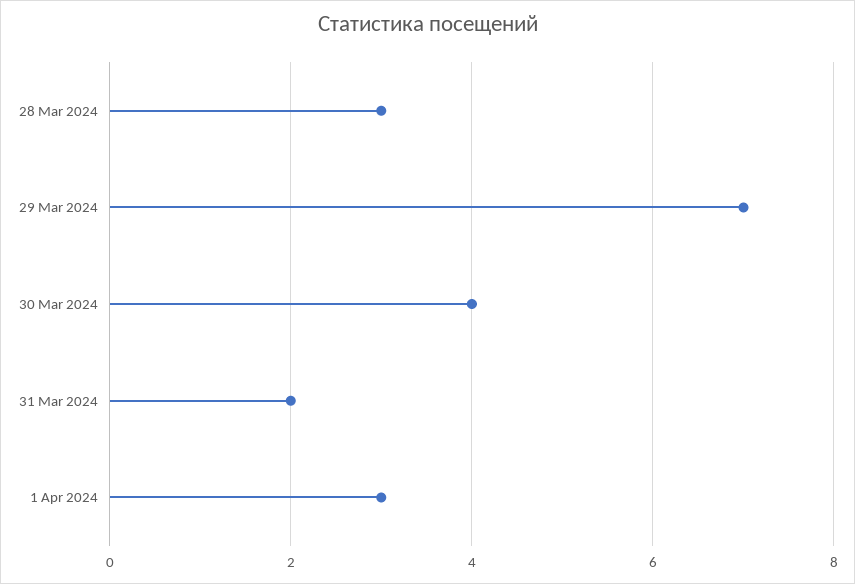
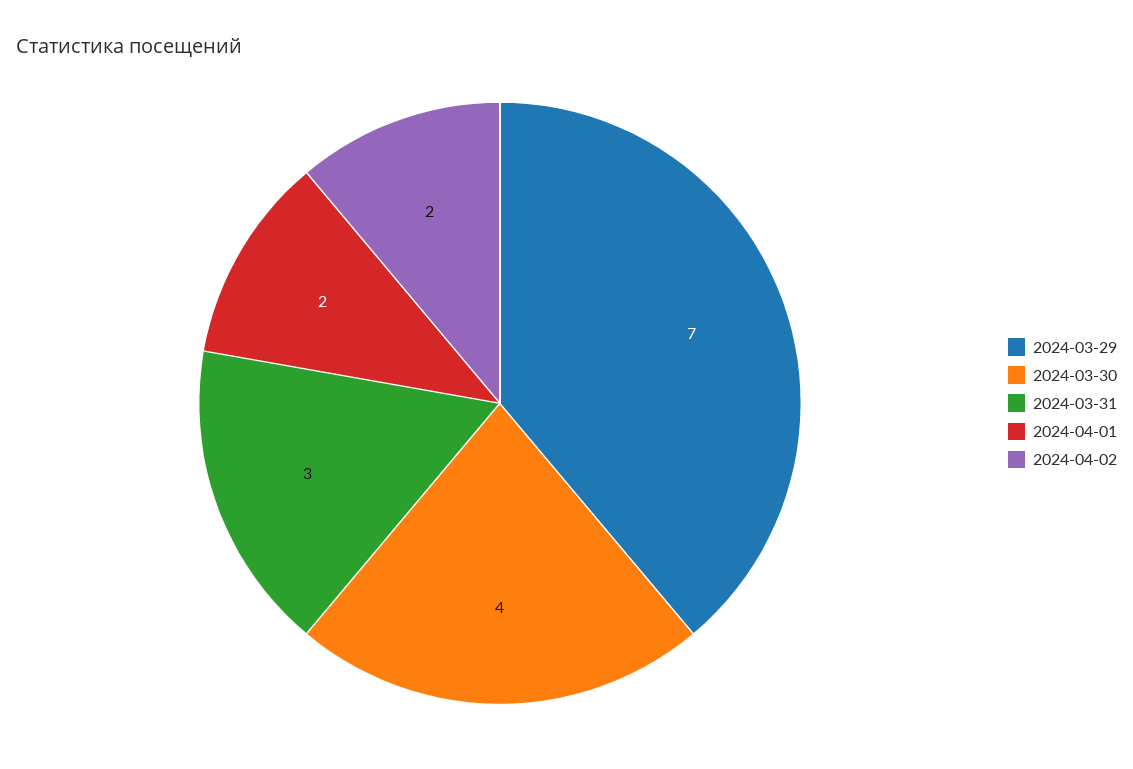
28 Mar 2024: 3 -> none
31 Mar 2024: 2 -> 3
1 Apr 2024: 3 -> 2
2024-04-02: none -> 2

